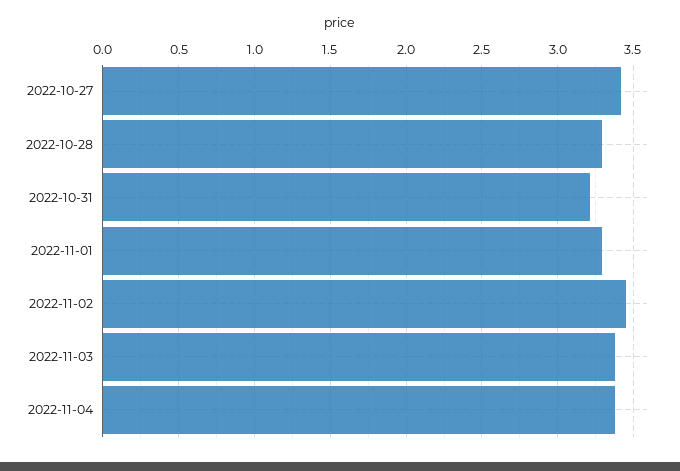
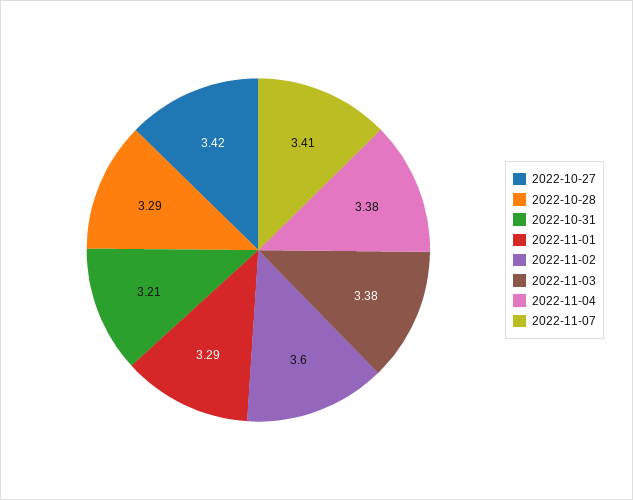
2022-11-02: 3.45 -> 3.6
2022-11-07: none -> 3.41

